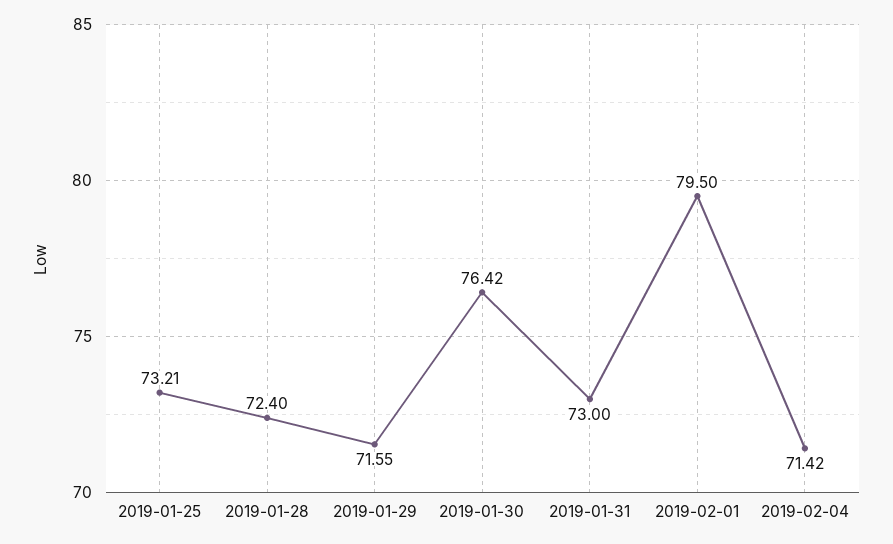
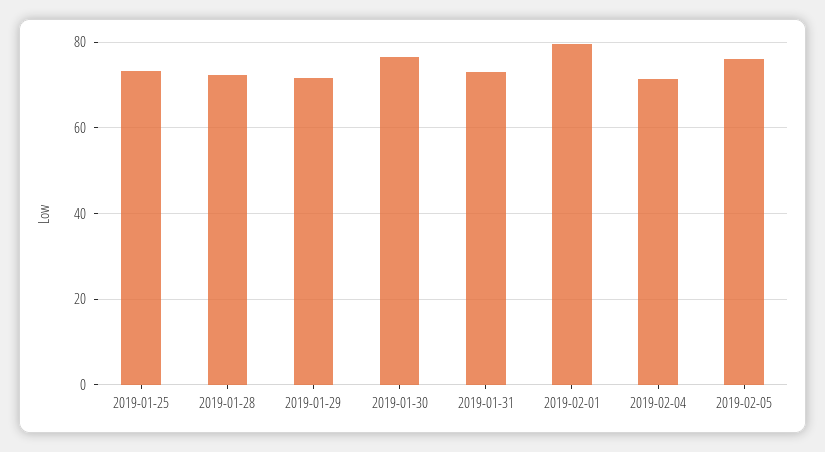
2019-02-05: none -> 76

